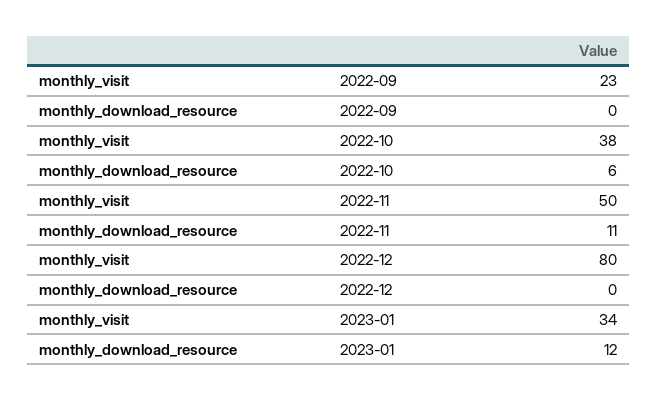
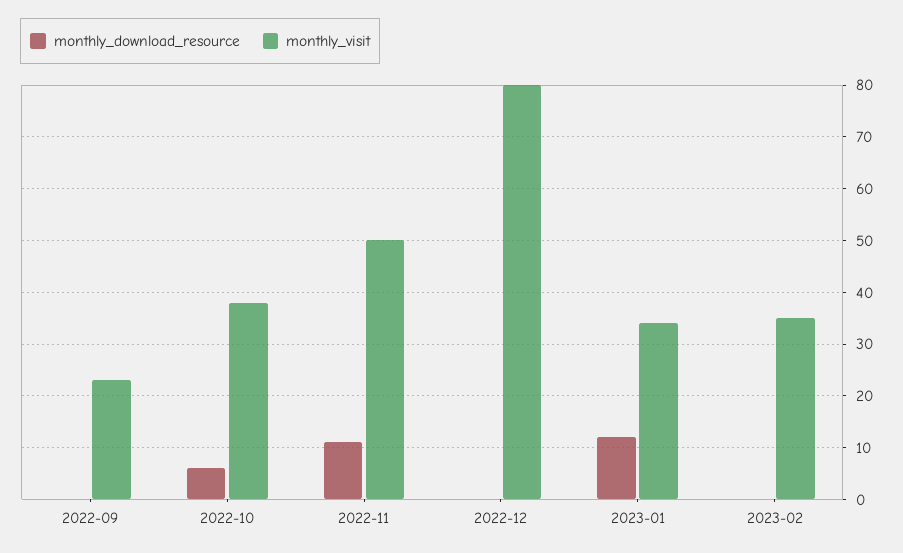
monthly_download_resource, 2023-02: none -> 0
monthly_visit, 2023-02: none -> 35

